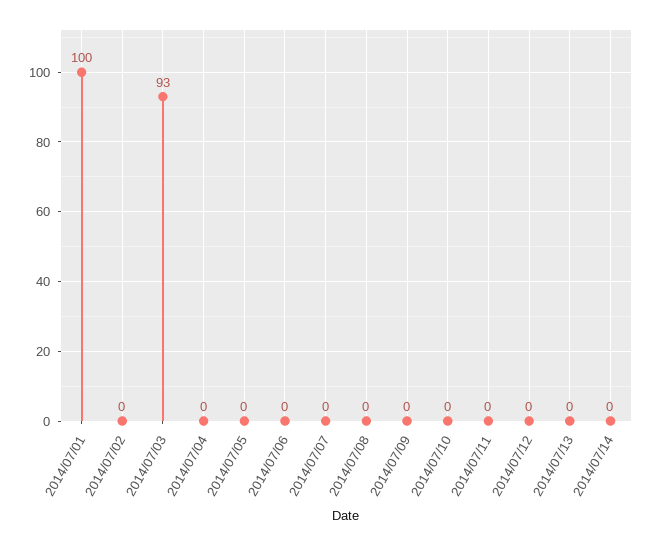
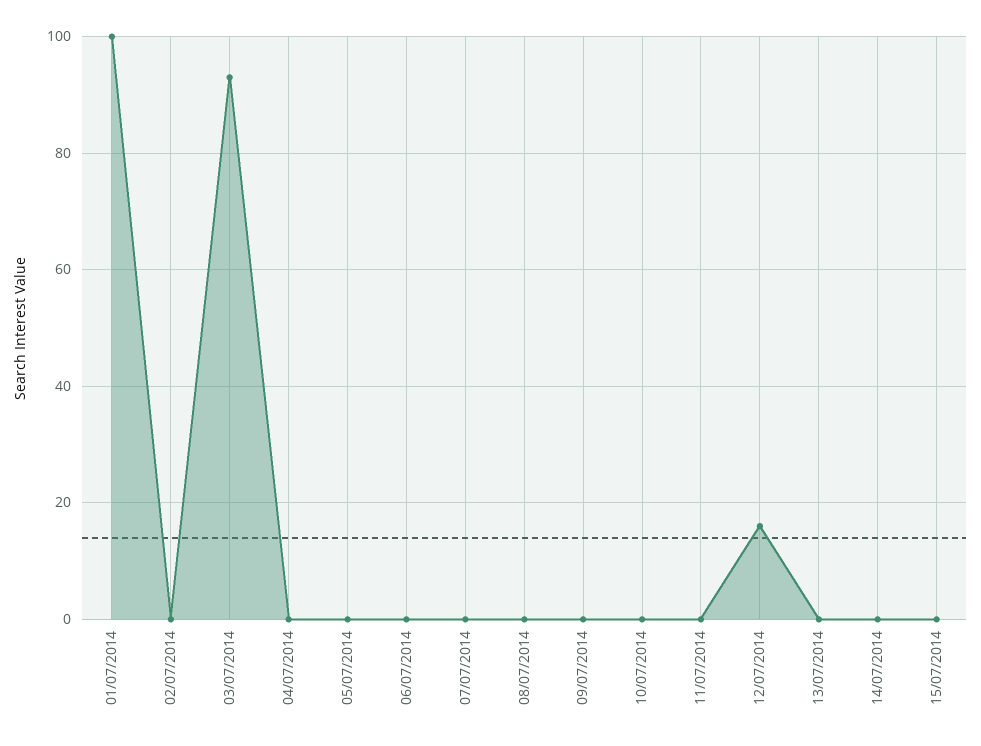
2014/07/12: 0 -> 15
15/07/2014: none -> 0

